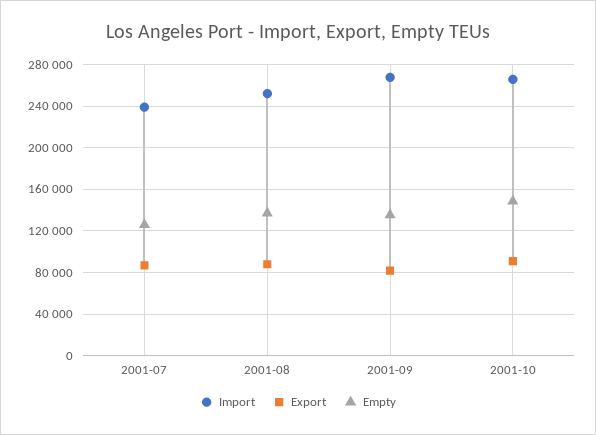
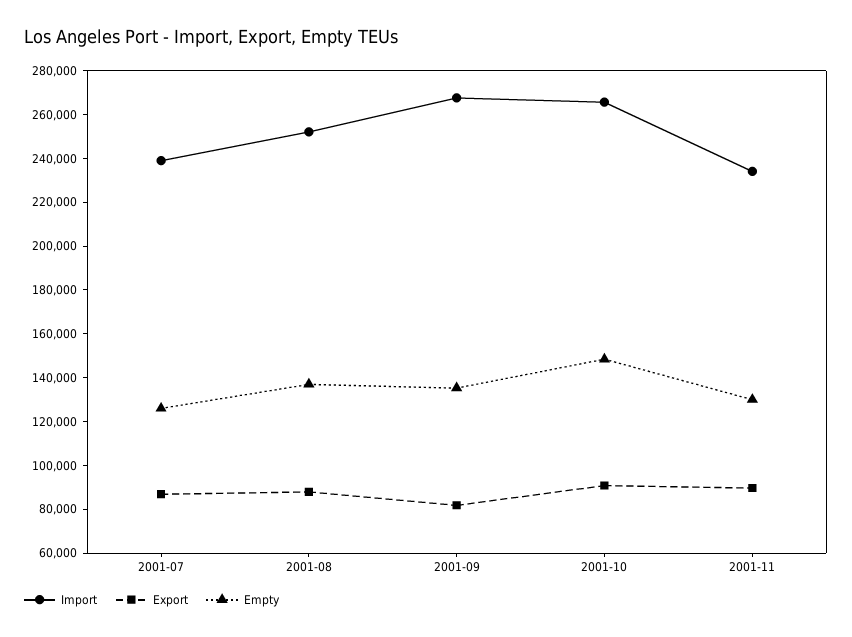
Import, 2001-11: none -> 235000
Export, 2001-11: none -> 90000
Empty, 2001-11: none -> 130000

